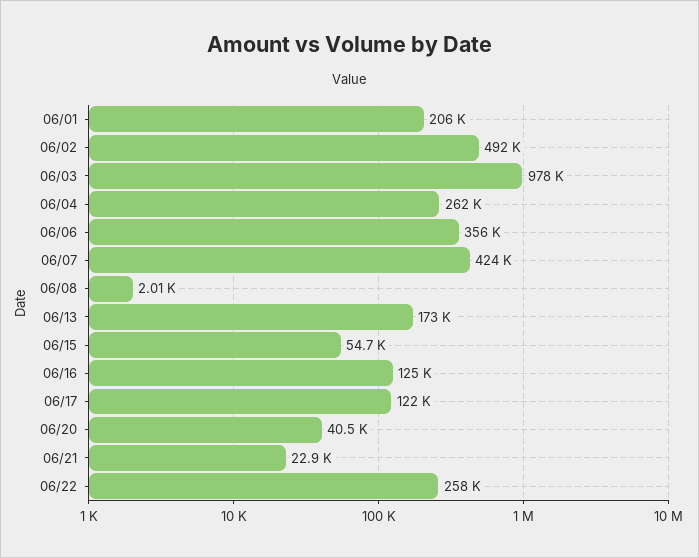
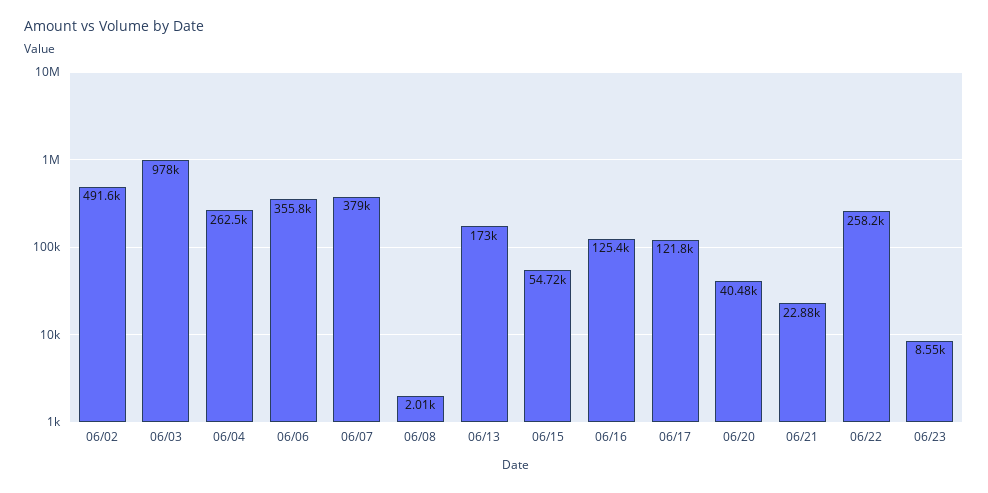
06/01: 206000 -> none
06/07: 424000 -> 379000
06/23: none -> 8550

